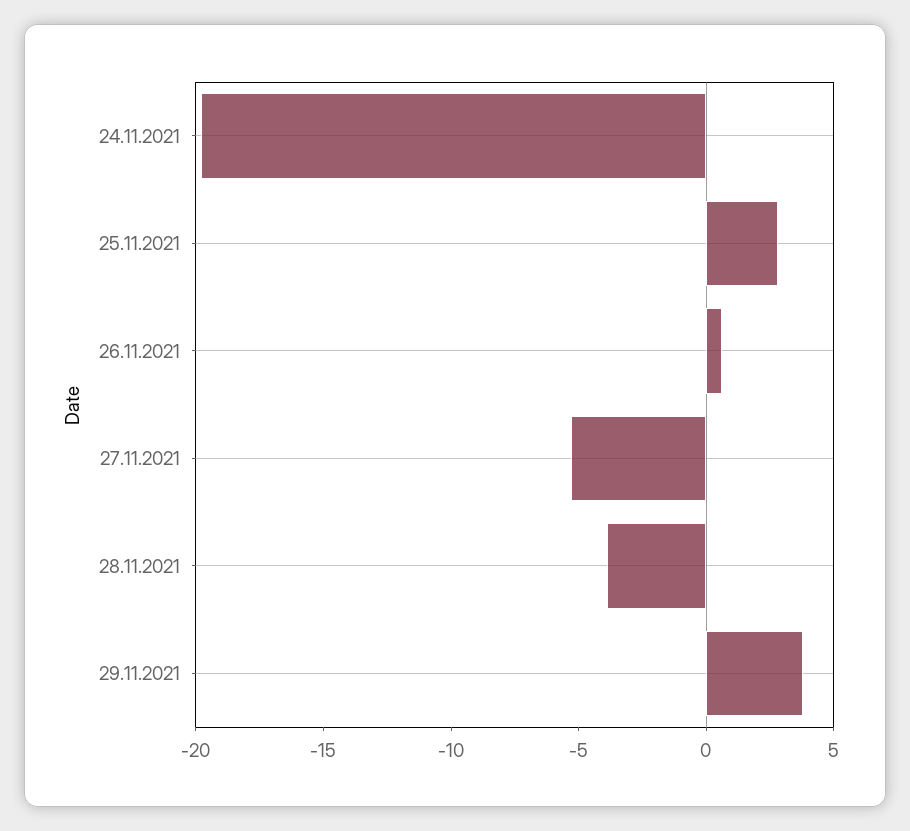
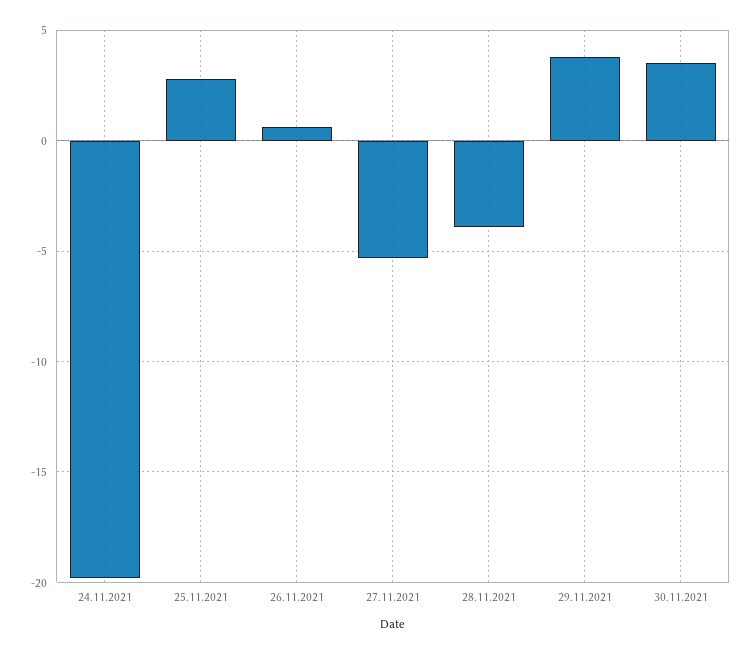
30.11.2021: none -> 3.5

